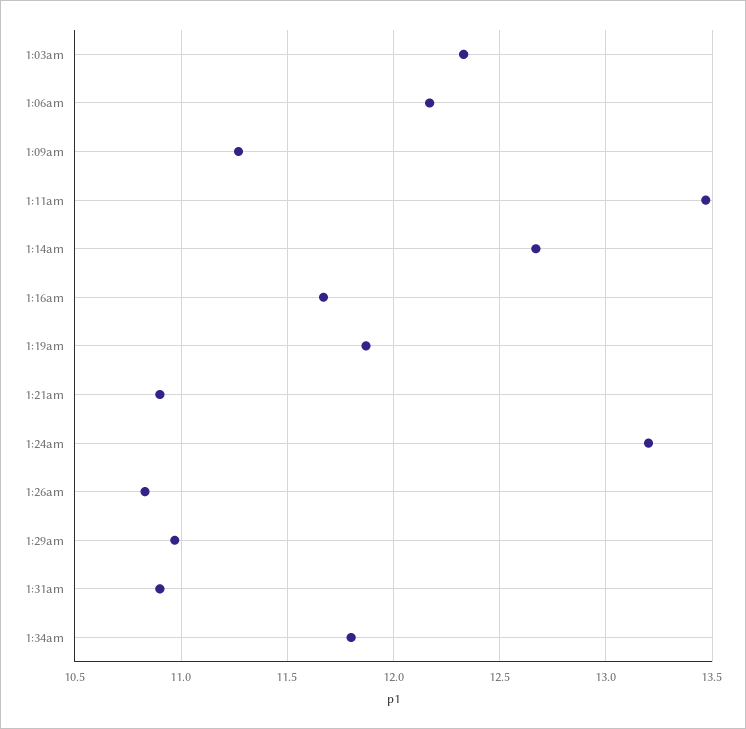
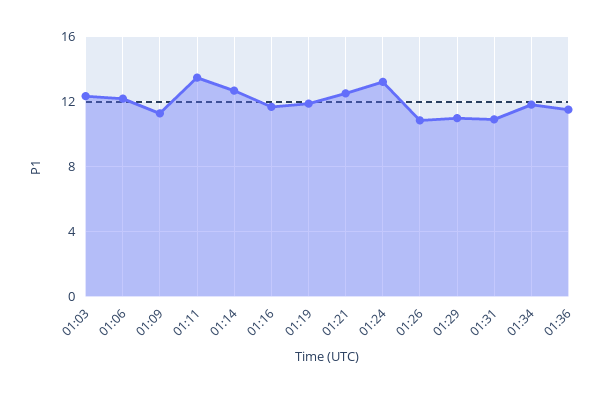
1:21am: 10.9 -> 12.5
01:36: none -> 11.5

